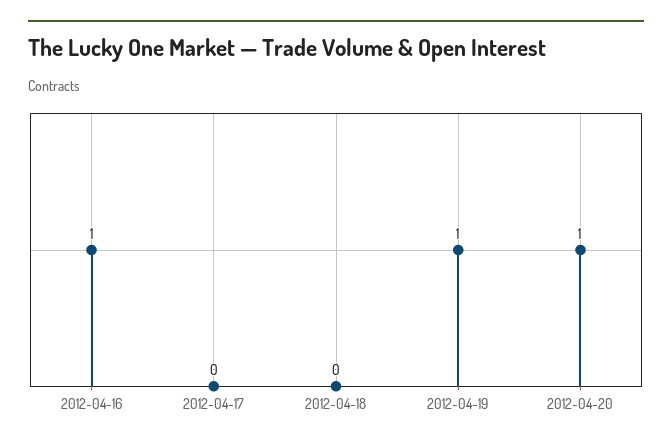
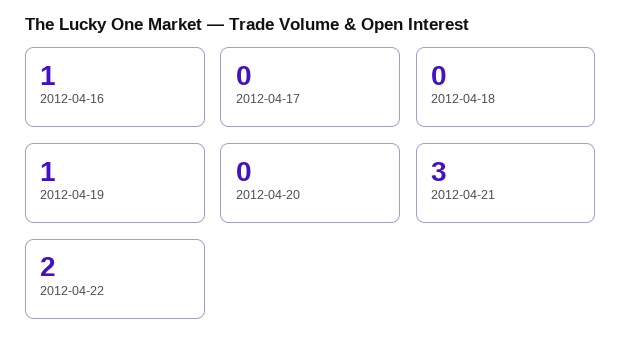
2012-04-20: 1 -> 0
2012-04-21: none -> 3
2012-04-22: none -> 2

